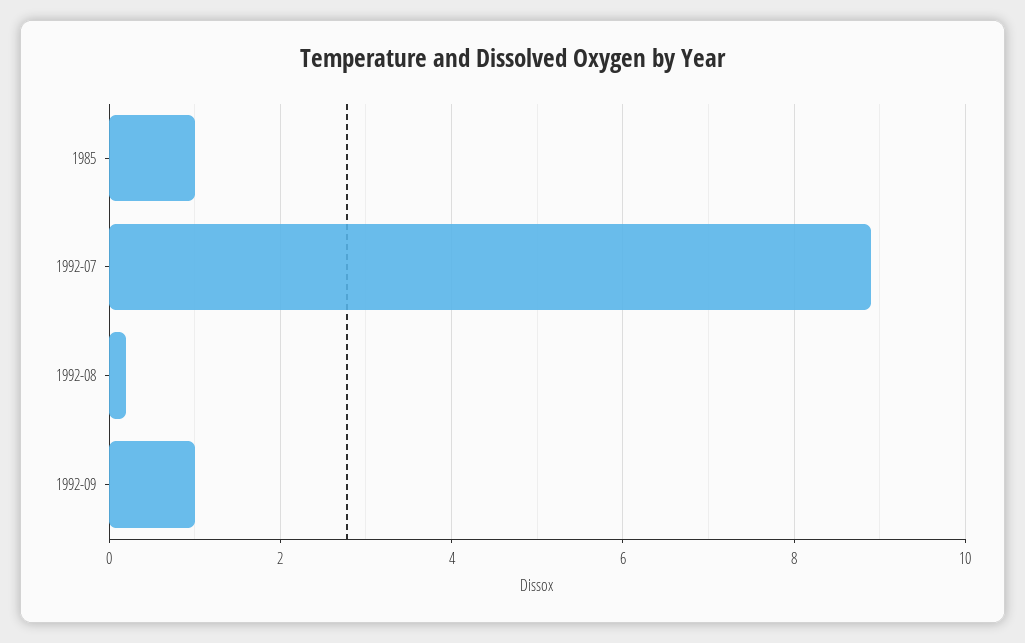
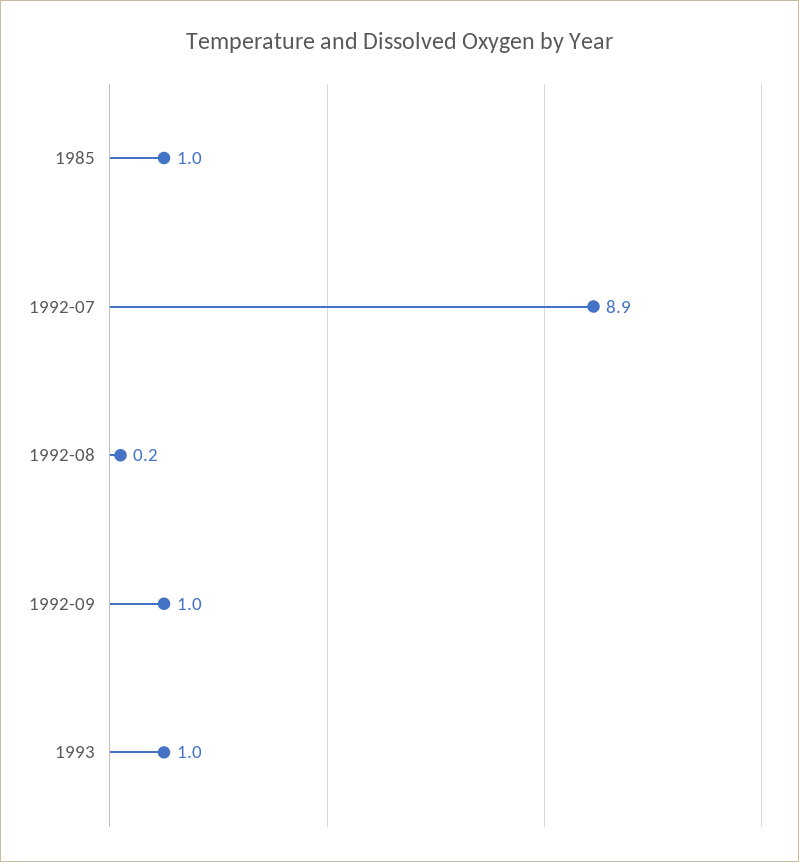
1993: none -> 1

